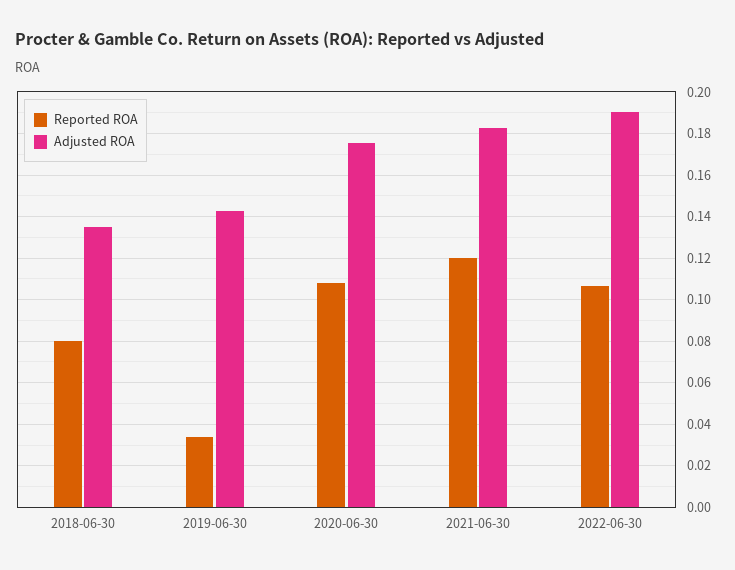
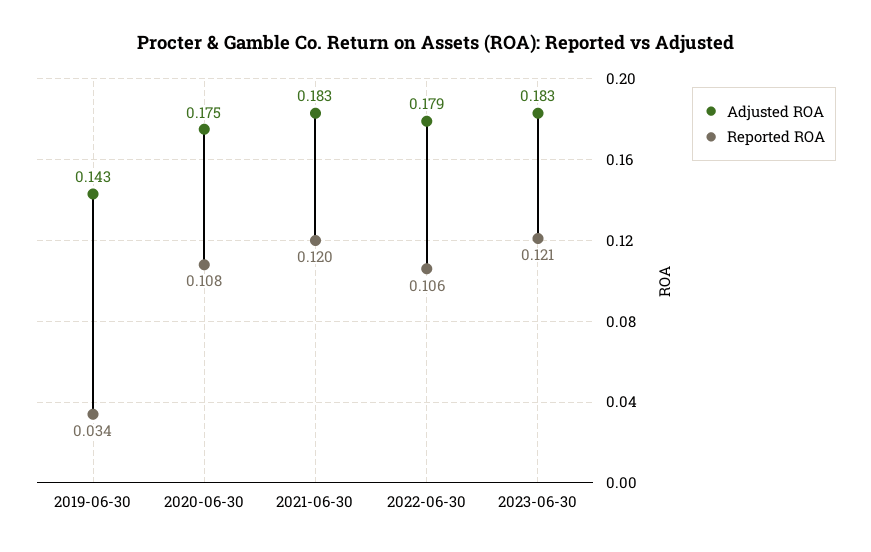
Reported ROA, 2018-06-30: 0.08 -> none
Adjusted ROA, 2018-06-30: 0.135 -> none
Adjusted ROA, 2022-06-30: 0.19 -> 0.179
Adjusted ROA, 2023-06-30: none -> 0.183
Reported ROA, 2023-06-30: none -> 0.121

